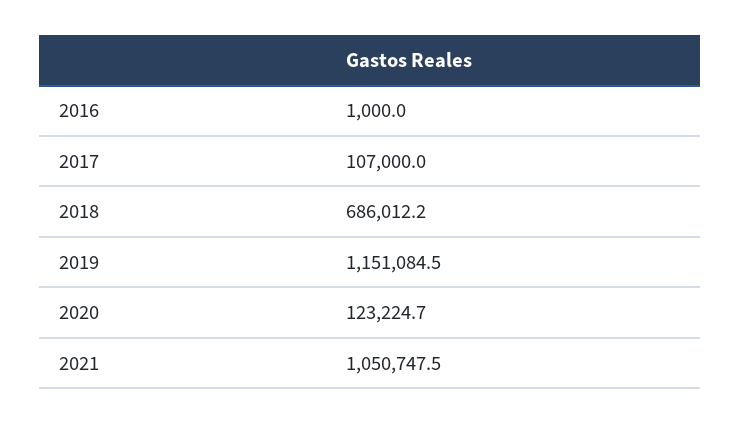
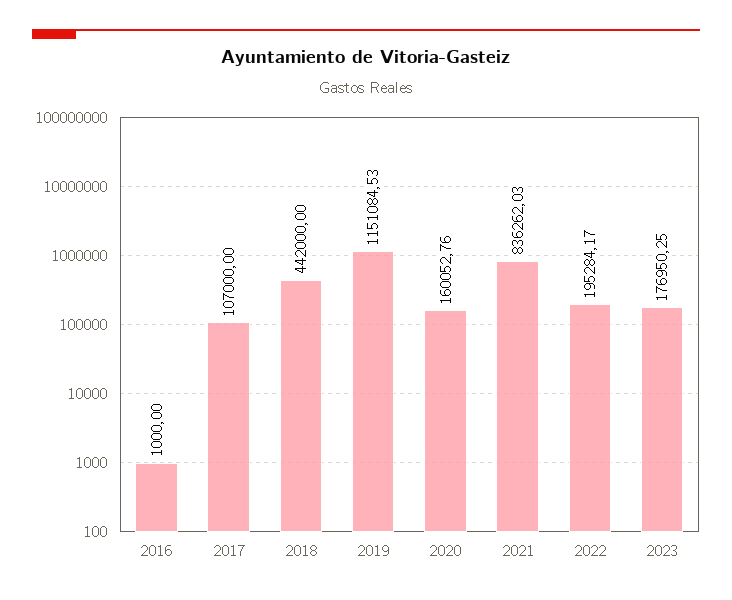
2018: 686012.2 -> 442000
2020: 123224.7 -> 160052.76
2021: 1050747.5 -> 836262.03
2022: none -> 195284.17
2023: none -> 176950.25

